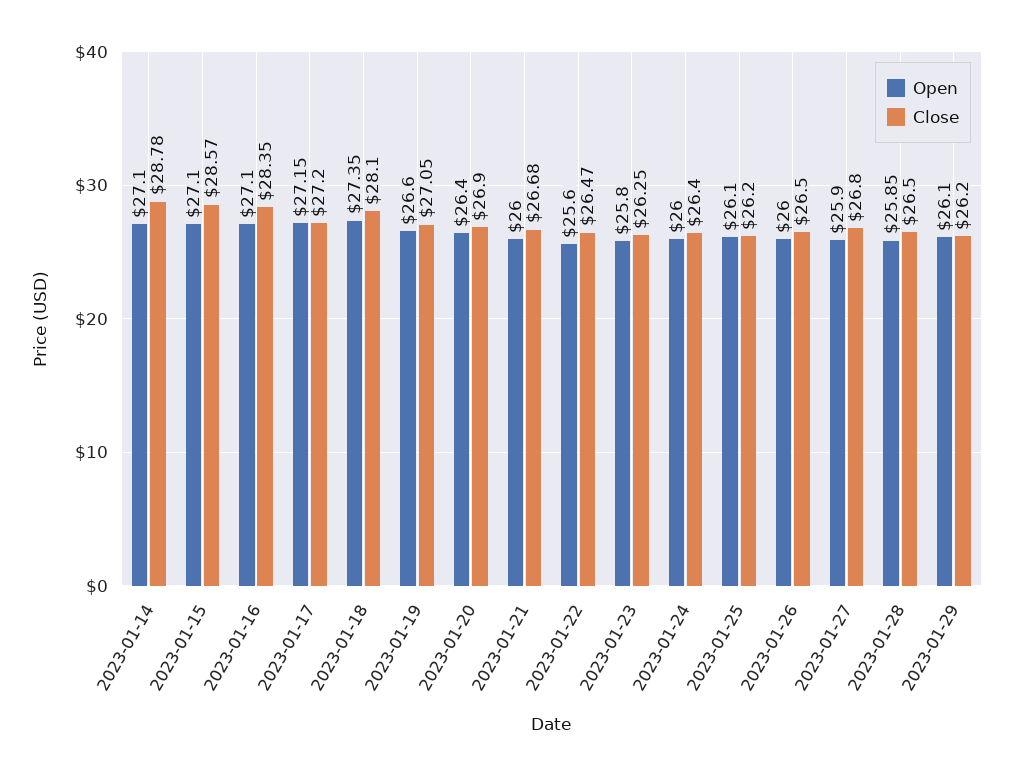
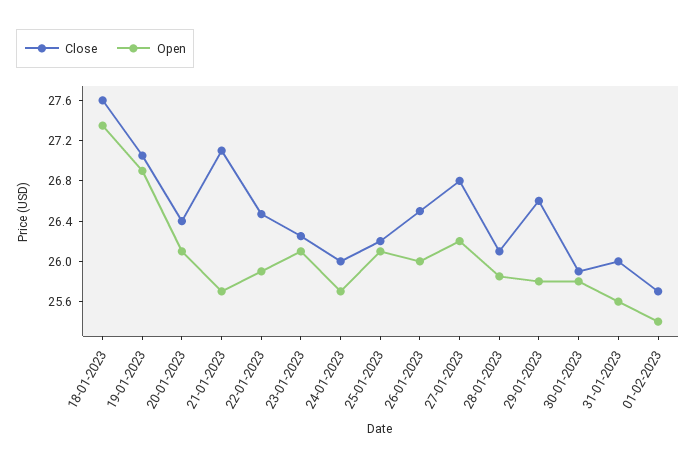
Open, 2023-01-14: 27.1 -> none
Close, 2023-01-14: 28.78 -> none
Open, 2023-01-15: 27.1 -> none
Close, 2023-01-15: 28.57 -> none
Open, 2023-01-16: 27.1 -> none
Close, 2023-01-16: 28.35 -> none
Open, 2023-01-17: 27.15 -> none
Close, 2023-01-17: 27.2 -> none
Close, 2023-01-18: 28.1 -> 27.6
Open, 2023-01-19: 26.6 -> 26.9
Open, 2023-01-20: 26.4 -> 26.1
Close, 2023-01-20: 26.9 -> 26.4
Open, 2023-01-21: 26 -> 25.7
Close, 2023-01-21: 26.68 -> 27.1
Open, 2023-01-22: 25.6 -> 25.9
Open, 2023-01-23: 25.8 -> 26.1
Open, 2023-01-24: 26 -> 25.7
Close, 2023-01-24: 26.4 -> 26
Open, 2023-01-27: 25.9 -> 26.2
Close, 2023-01-28: 26.5 -> 26.1
Open, 2023-01-29: 26.1 -> 25.8
Close, 2023-01-29: 26.2 -> 26.6
Close, 30-01-2023: none -> 25.9
Open, 30-01-2023: none -> 25.8
Close, 31-01-2023: none -> 26
Open, 31-01-2023: none -> 25.6
Close, 01-02-2023: none -> 25.7
Open, 01-02-2023: none -> 25.4

